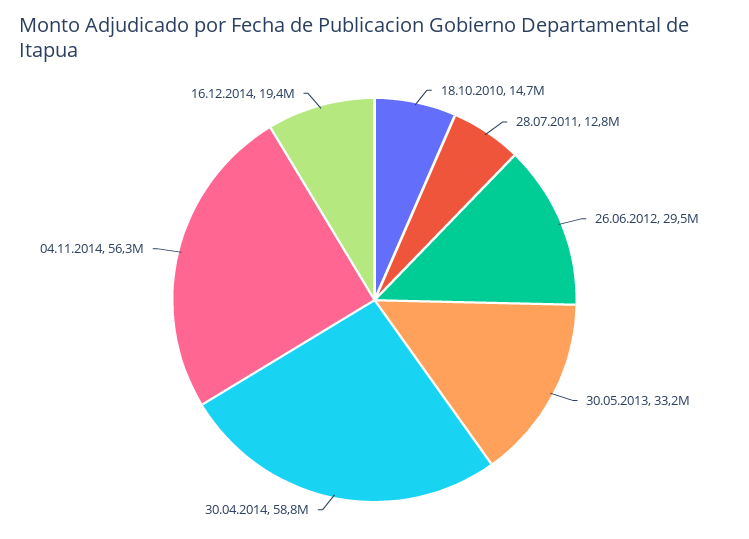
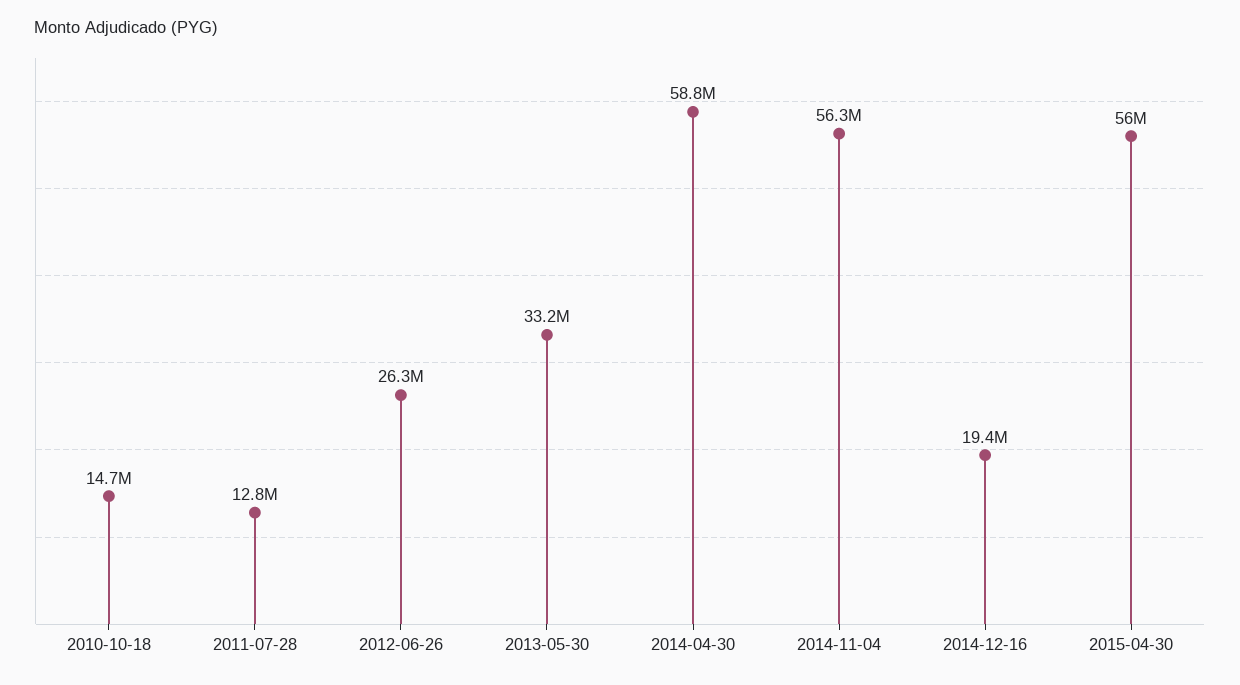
26.06.2012: 29500000 -> 26300000
2015-04-30: none -> 56000000

